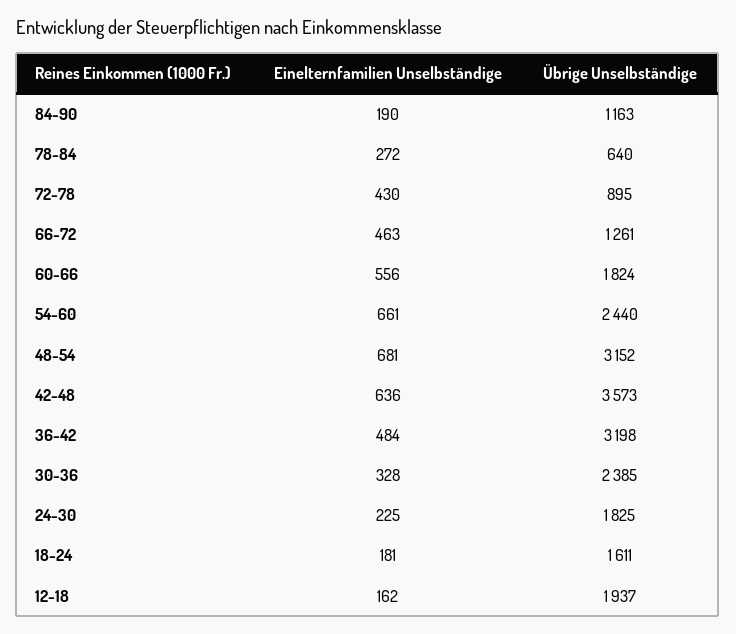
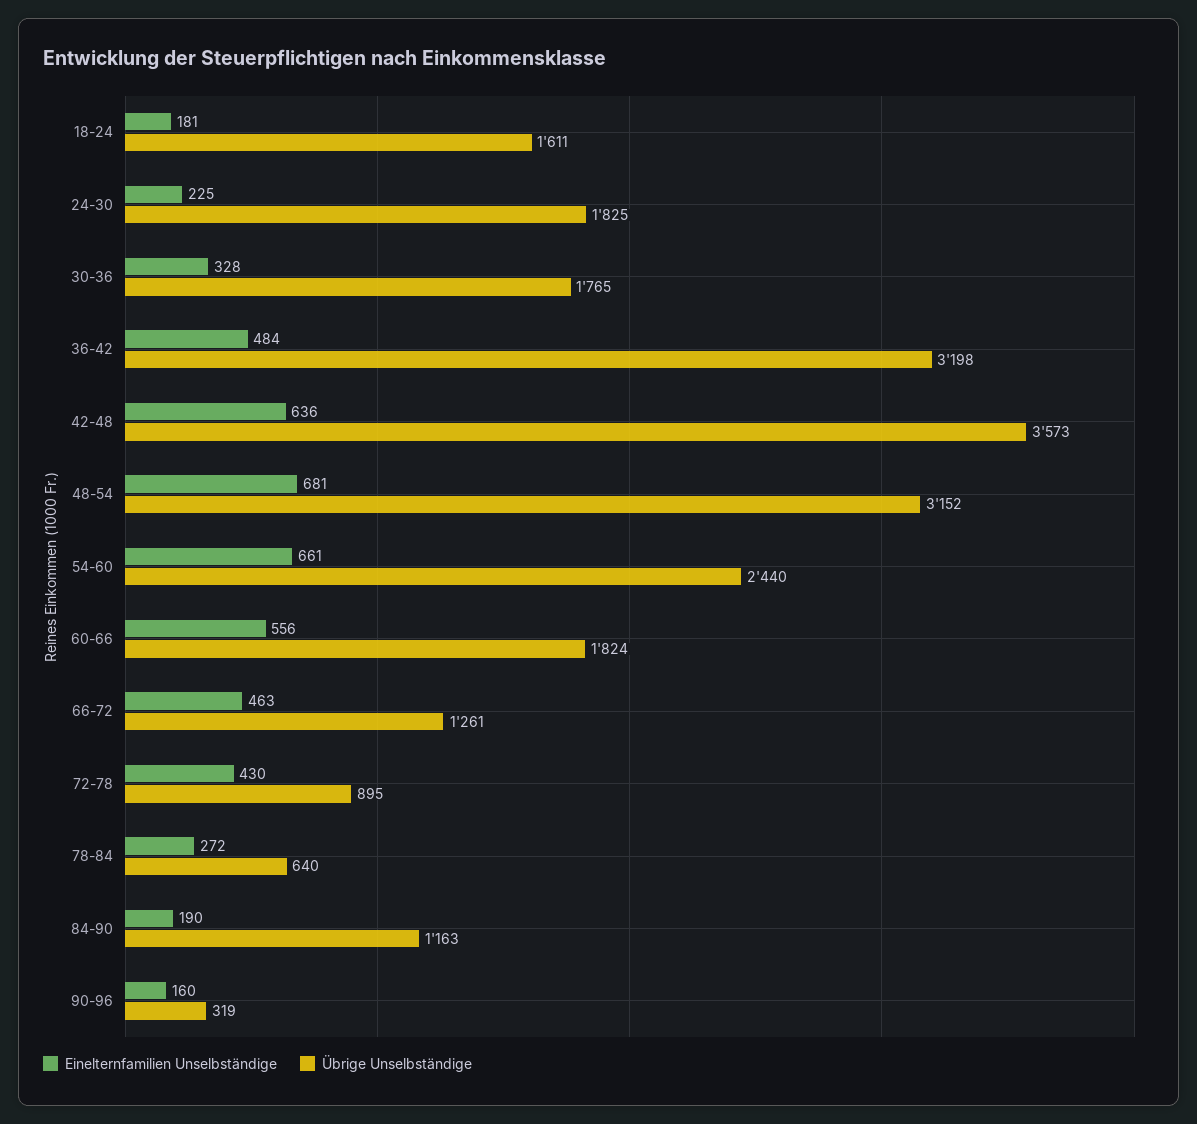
Übrige Unselbständige, 30-36: 2385 -> 1765
Einelternfamilien Unselbständige, 12-18: 162 -> none
Übrige Unselbständige, 12-18: 1937 -> none
Einelternfamilien Unselbständige, 90-96: none -> 160
Übrige Unselbständige, 90-96: none -> 319

